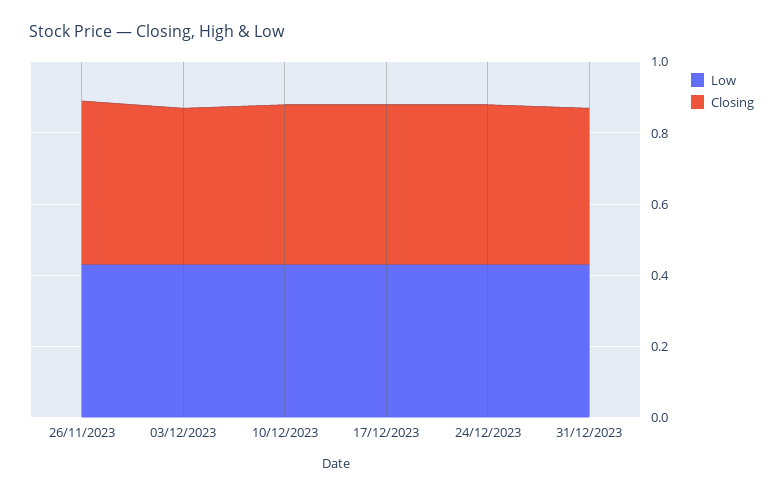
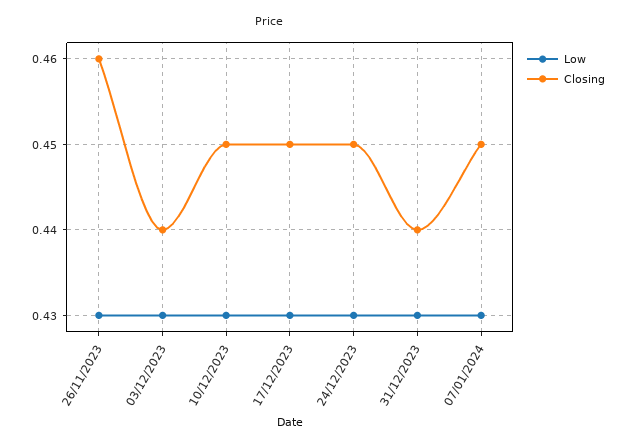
Low, 07/01/2024: none -> 0.43
Closing, 07/01/2024: none -> 0.45

